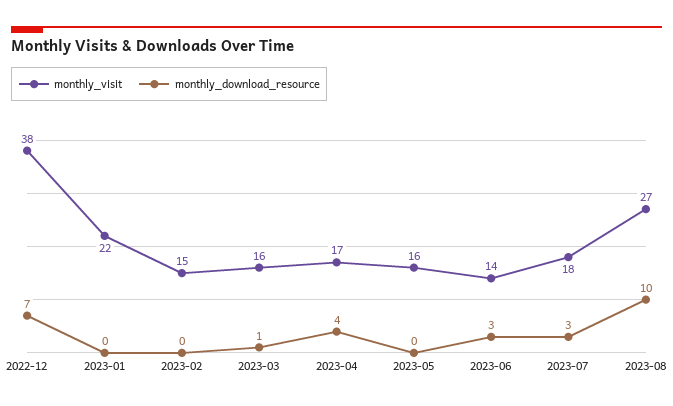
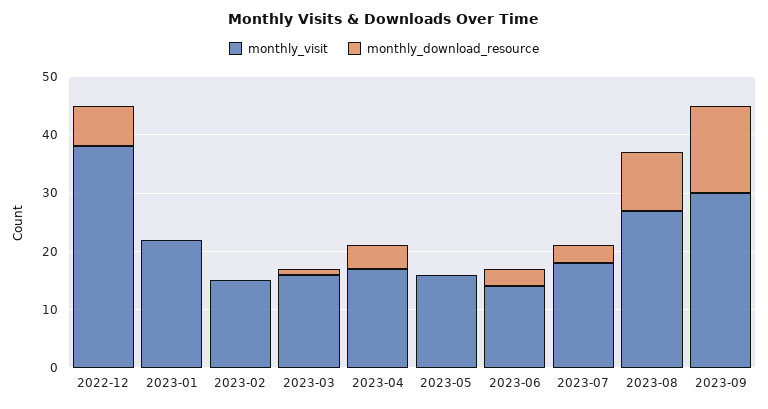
monthly_visit, 2023-09: none -> 30
monthly_download_resource, 2023-09: none -> 15

